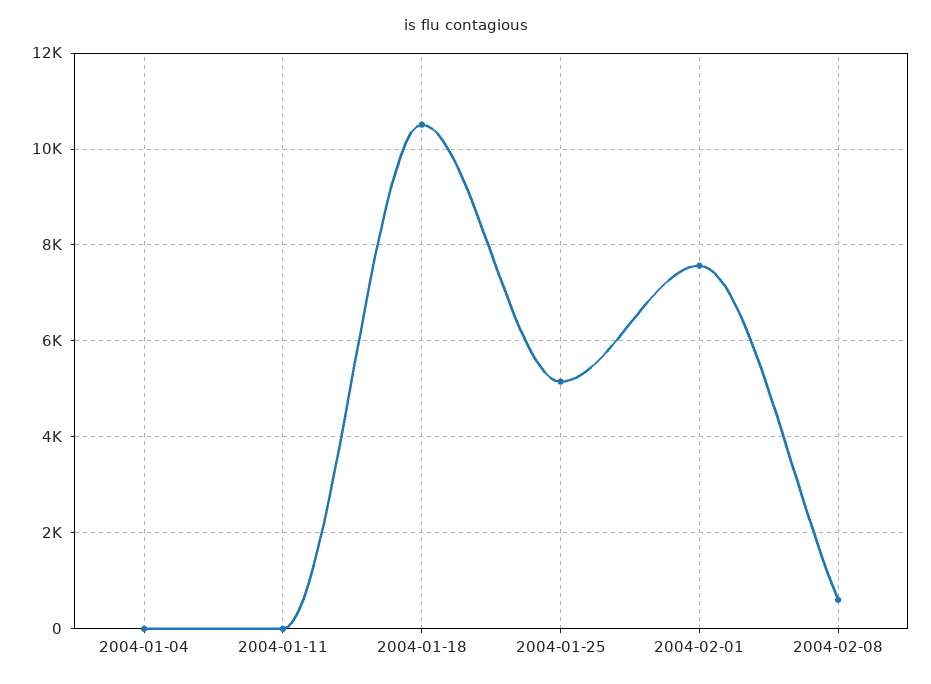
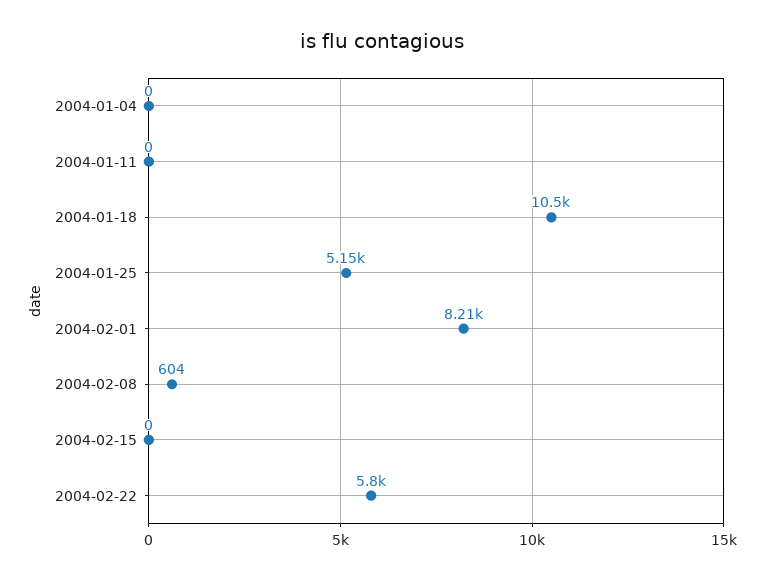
2004-02-01: 7600 -> 8210
2004-02-15: none -> 0
2004-02-22: none -> 5800

